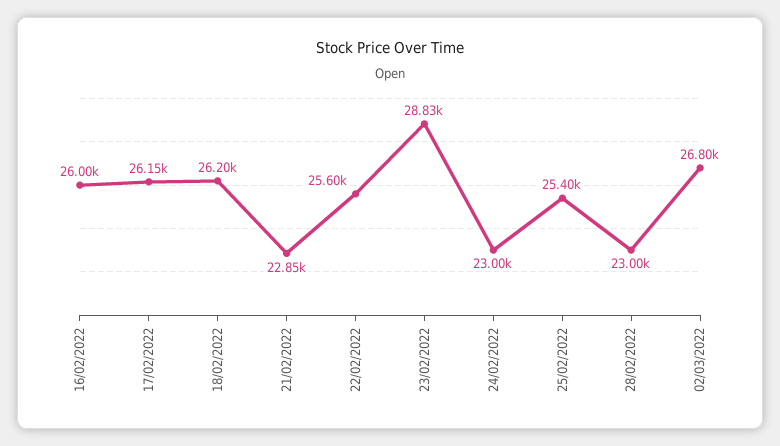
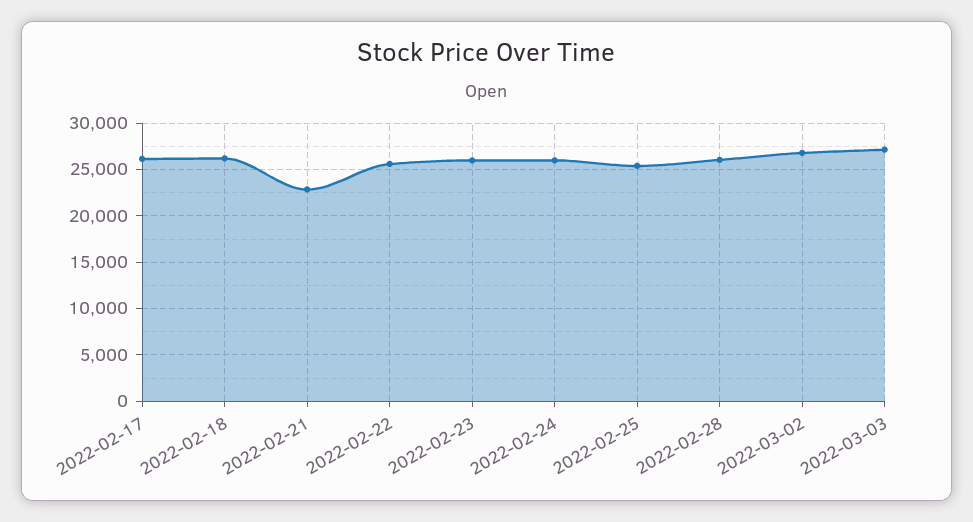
16/02/2022: 26000 -> none
23/02/2022: 28830 -> 26000
24/02/2022: 23000 -> 26000
28/02/2022: 23000 -> 26000
2022-03-03: none -> 27000

